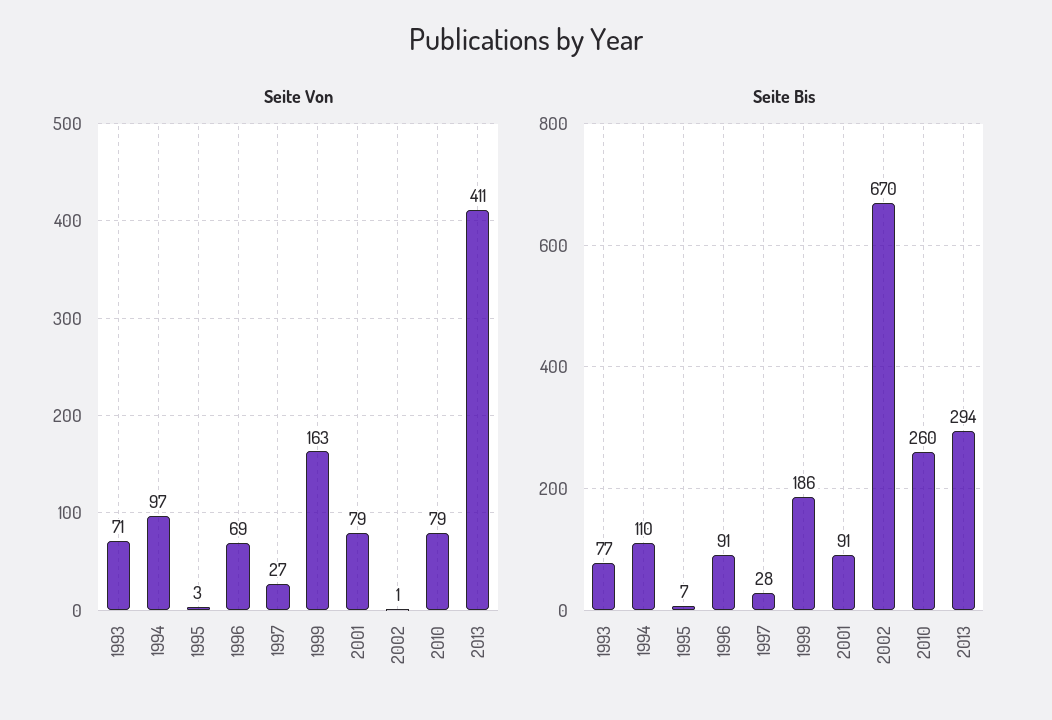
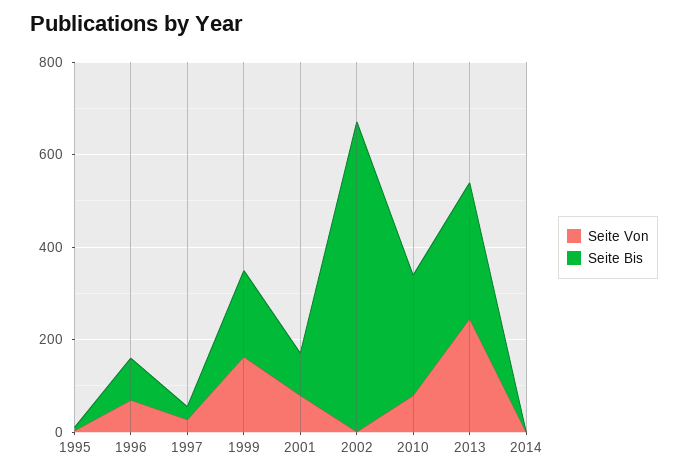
Seite Von, 1993: 71 -> none
Seite Von, 1994: 97 -> none
Seite Von, 2013: 411 -> 250
Seite Bis, 1993: 77 -> none
Seite Bis, 1994: 110 -> none
Seite Von, 2014: none -> 0
Seite Bis, 2014: none -> 0

